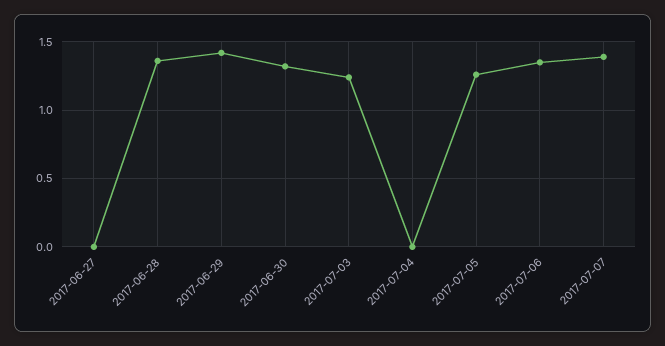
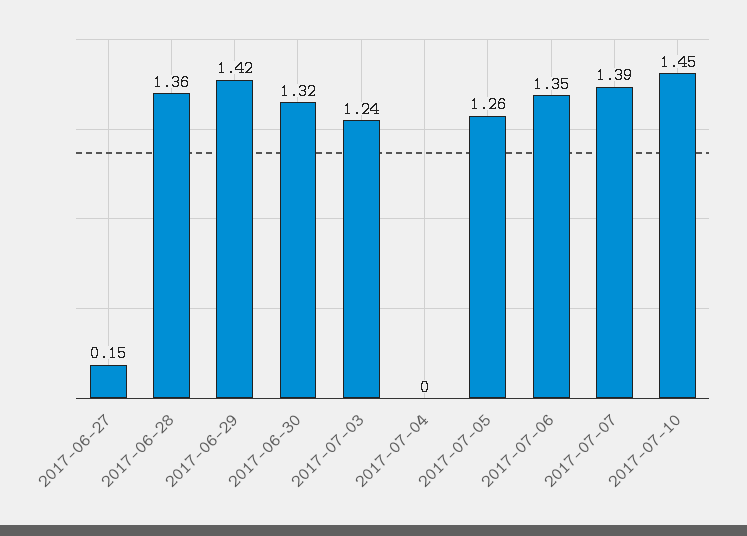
2017-06-27: 0 -> 0.15
2017-07-10: none -> 1.45

